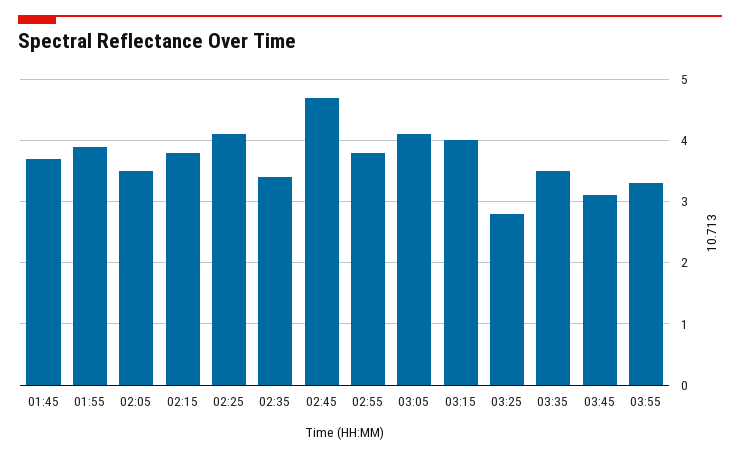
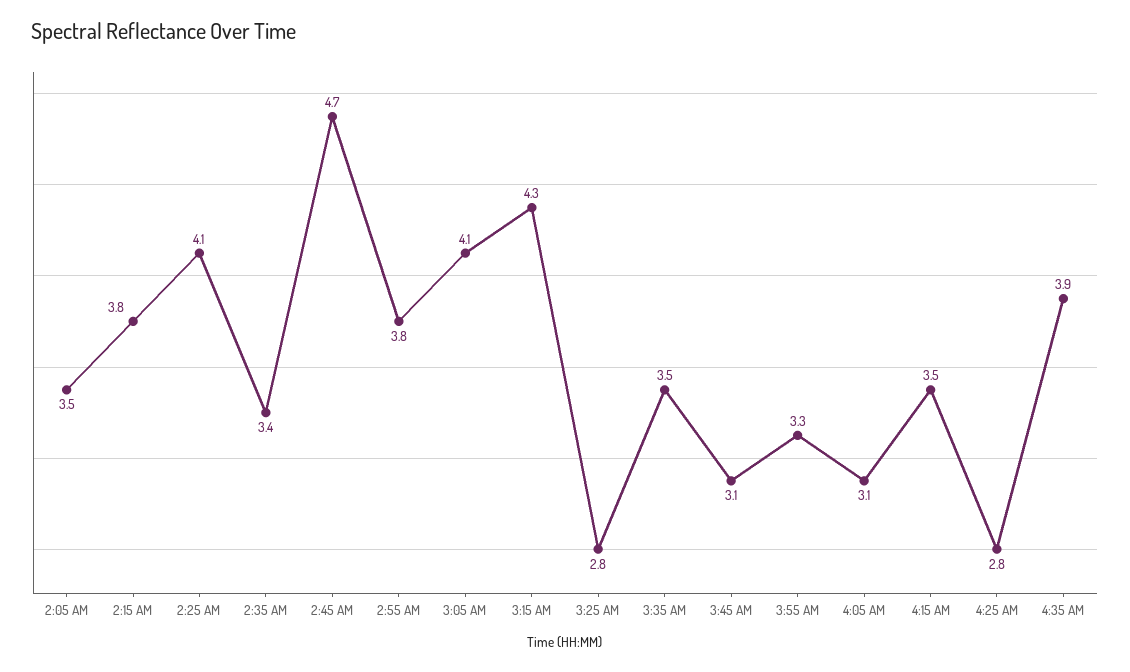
01:45: 3.7 -> none
01:55: 3.9 -> none
03:15: 4 -> 4.3
4:05 AM: none -> 3.1
4:15 AM: none -> 3.5
4:25 AM: none -> 2.8
4:35 AM: none -> 3.9

